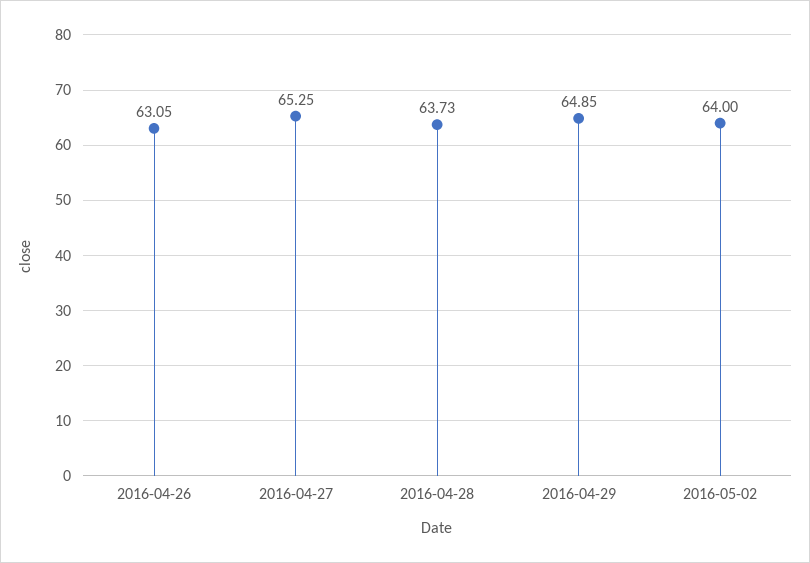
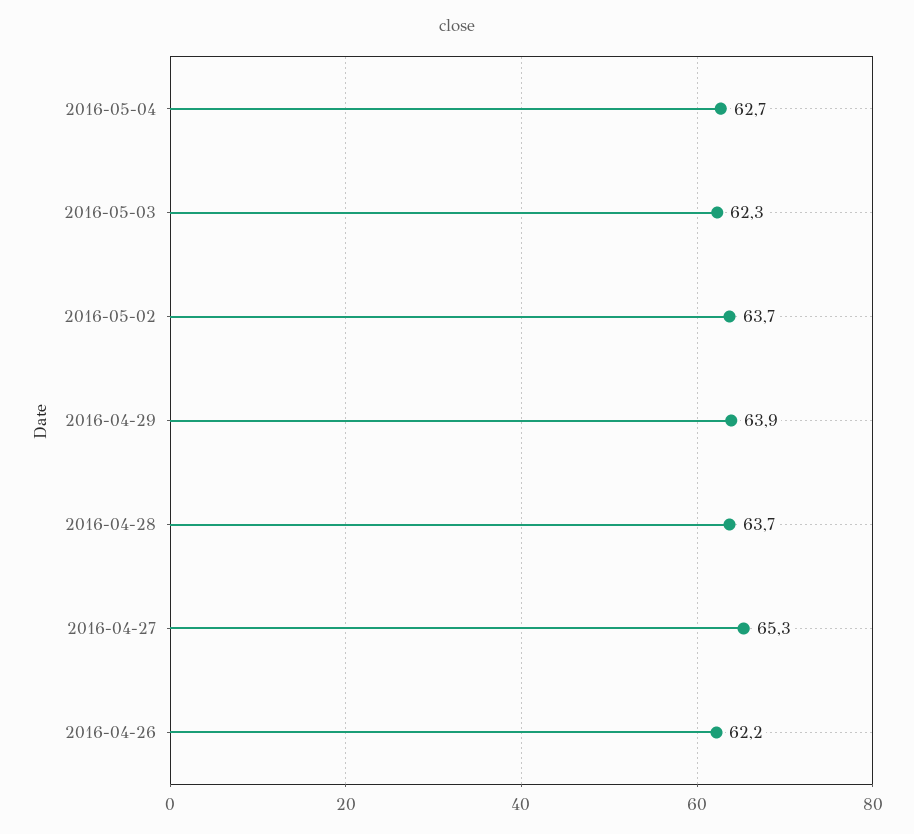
2016-04-26: 63.05 -> 62.2
2016-04-29: 64.85 -> 63.9
2016-05-02: 64 -> 63.7
2016-05-04: none -> 62.7
2016-05-03: none -> 62.3

